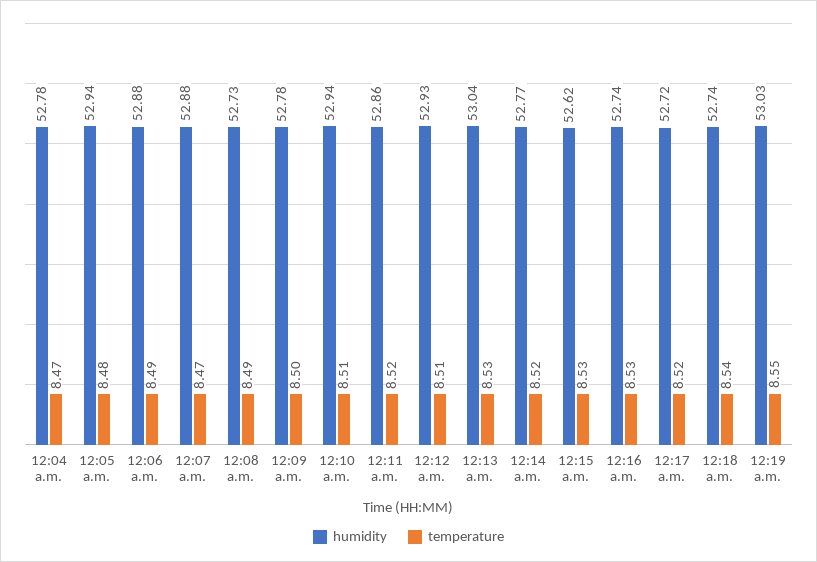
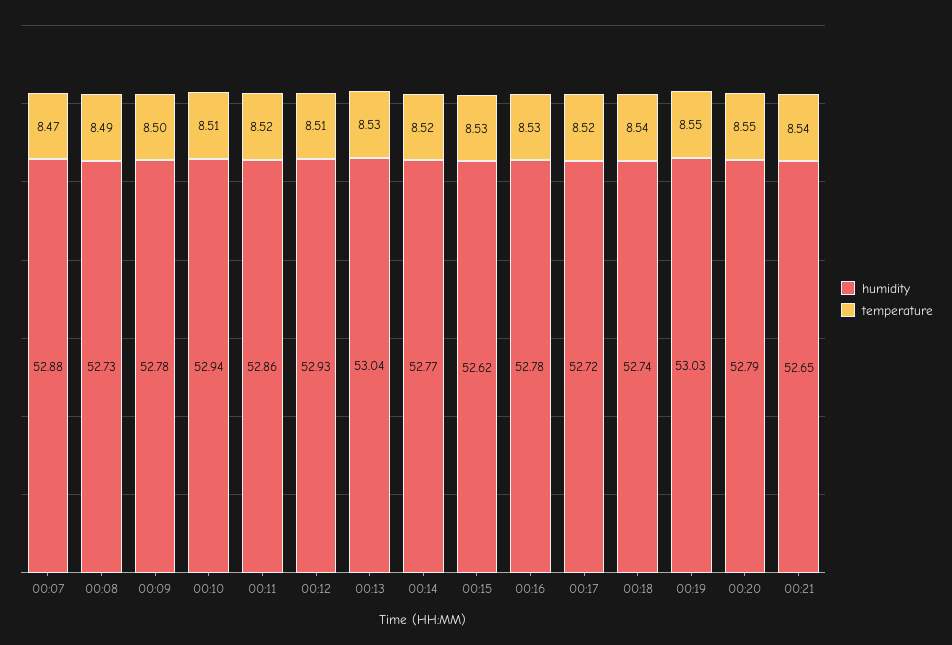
humidity, 12:04 a.m.: 52.78 -> none
temperature, 12:04 a.m.: 8.47 -> none
humidity, 12:05 a.m.: 52.94 -> none
temperature, 12:05 a.m.: 8.48 -> none
humidity, 12:06 a.m.: 52.88 -> none
temperature, 12:06 a.m.: 8.49 -> none
humidity, 12:16 a.m.: 52.74 -> 52.78
humidity, 00:20: none -> 52.79
temperature, 00:20: none -> 8.55
humidity, 00:21: none -> 52.65
temperature, 00:21: none -> 8.54

